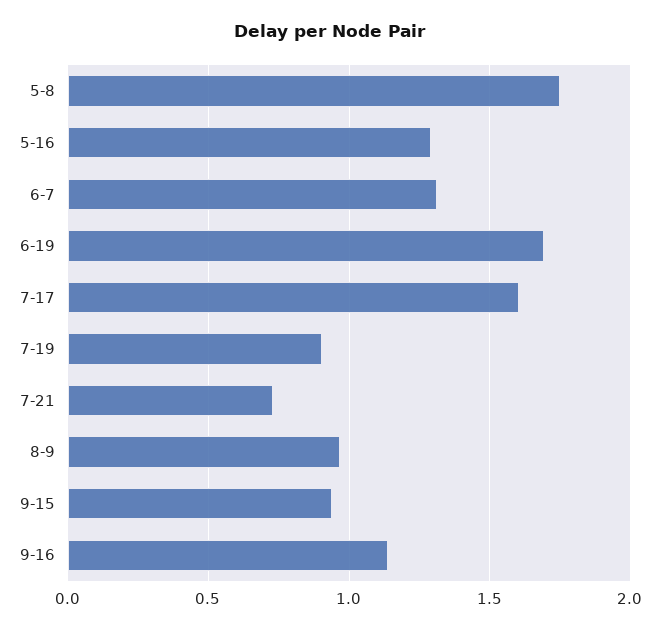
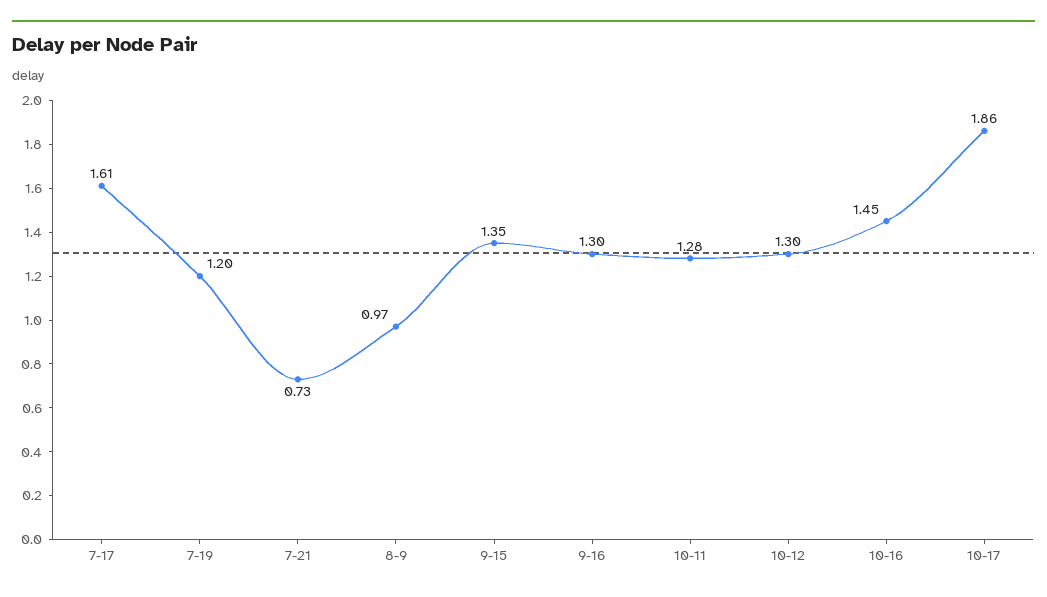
5-8: 1.75 -> none
5-16: 1.3 -> none
6-7: 1.3 -> none
6-19: 1.7 -> none
7-19: 0.9 -> 1.2
9-15: 0.95 -> 1.35
9-16: 1.15 -> 1.3
10-11: none -> 1.28
10-12: none -> 1.3
10-16: none -> 1.45
10-17: none -> 1.86

